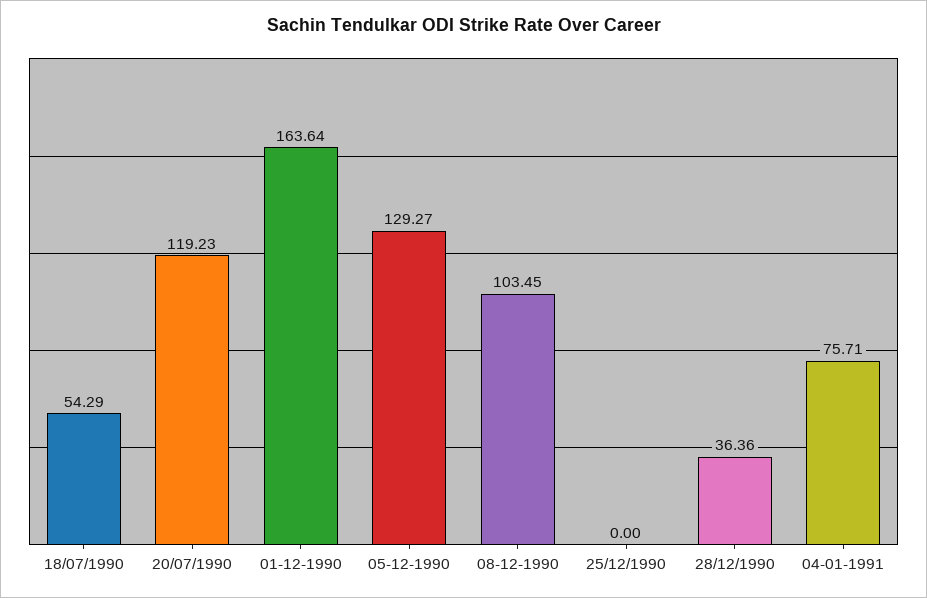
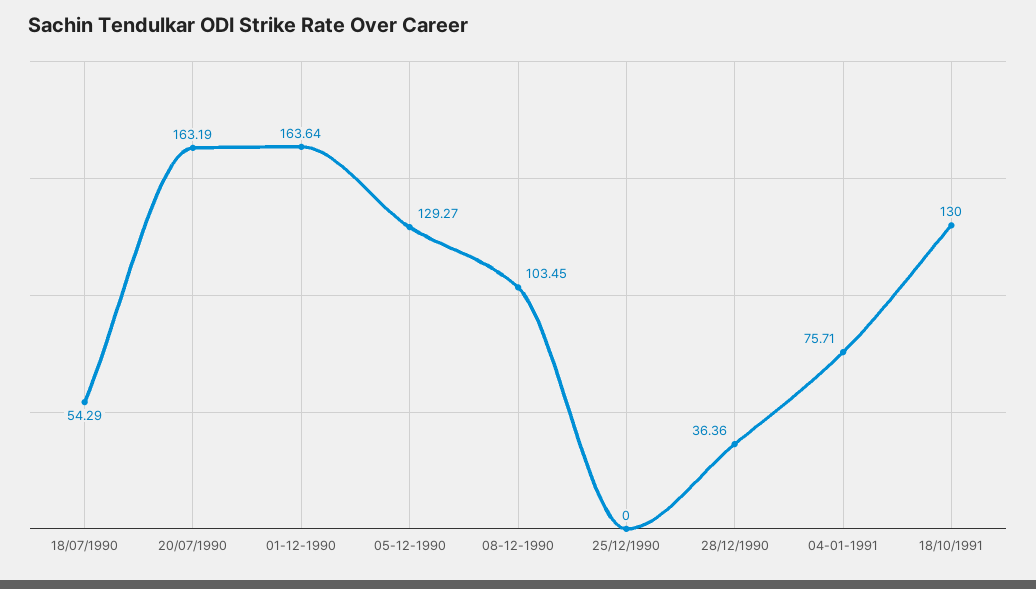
20/07/1990: 119.23 -> 163.19
18/10/1991: none -> 130

